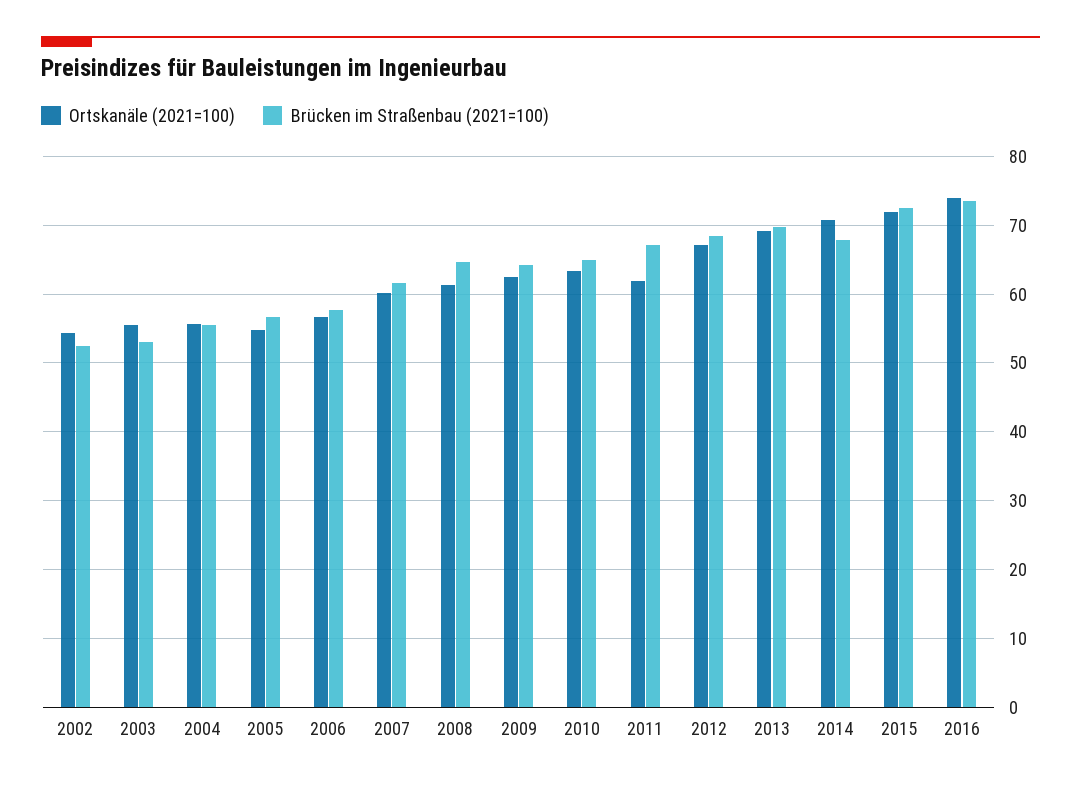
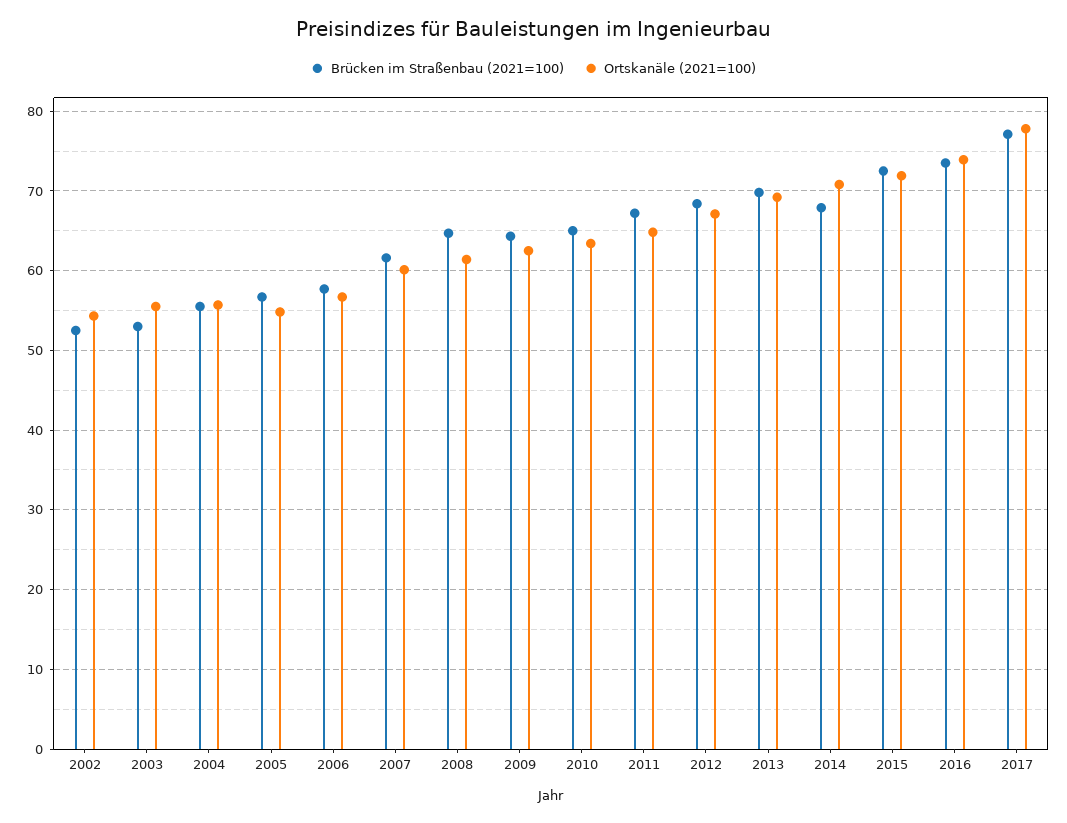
Ortskanäle (2021=100), 2011: 62 -> 65
Brücken im Straßenbau (2021=100), 2017: none -> 77
Ortskanäle (2021=100), 2017: none -> 78

